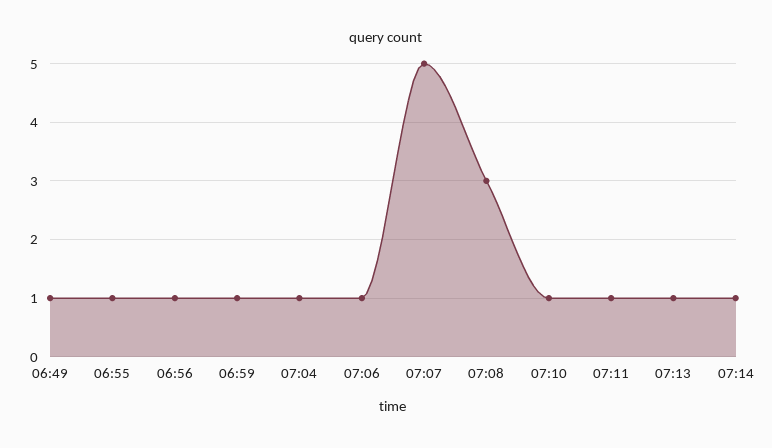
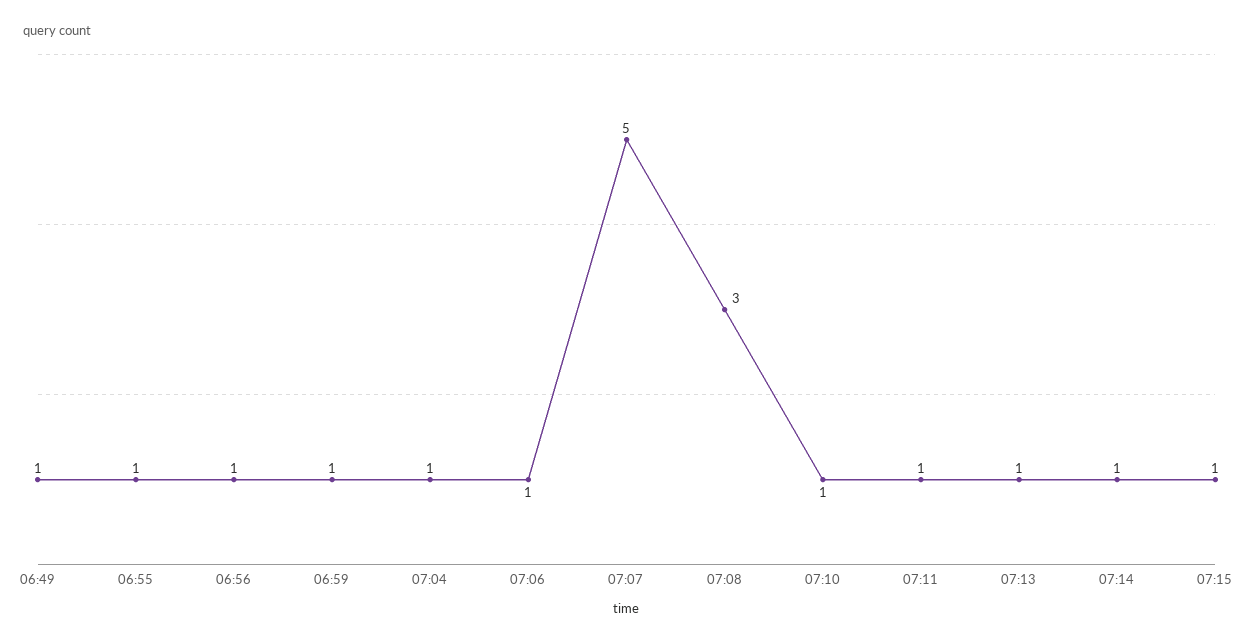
07:15: none -> 1

